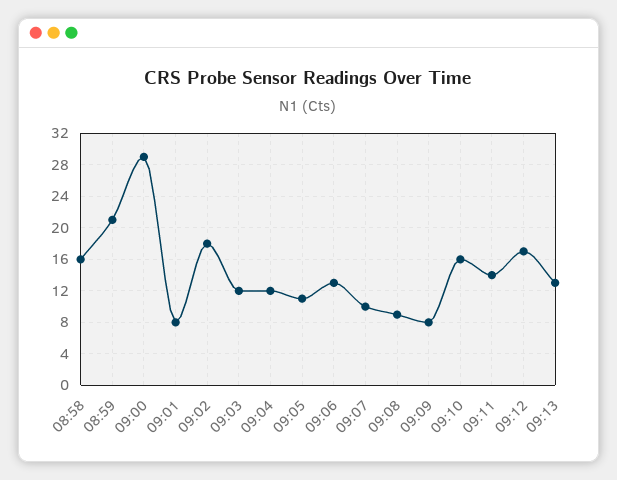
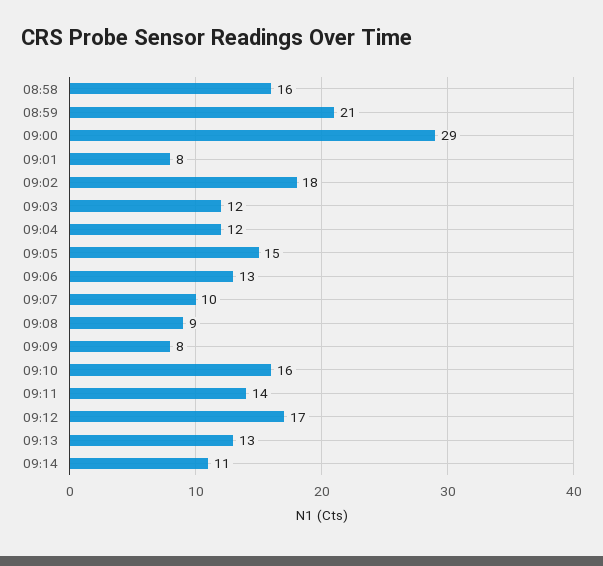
09:05: 11 -> 15
09:14: none -> 11

